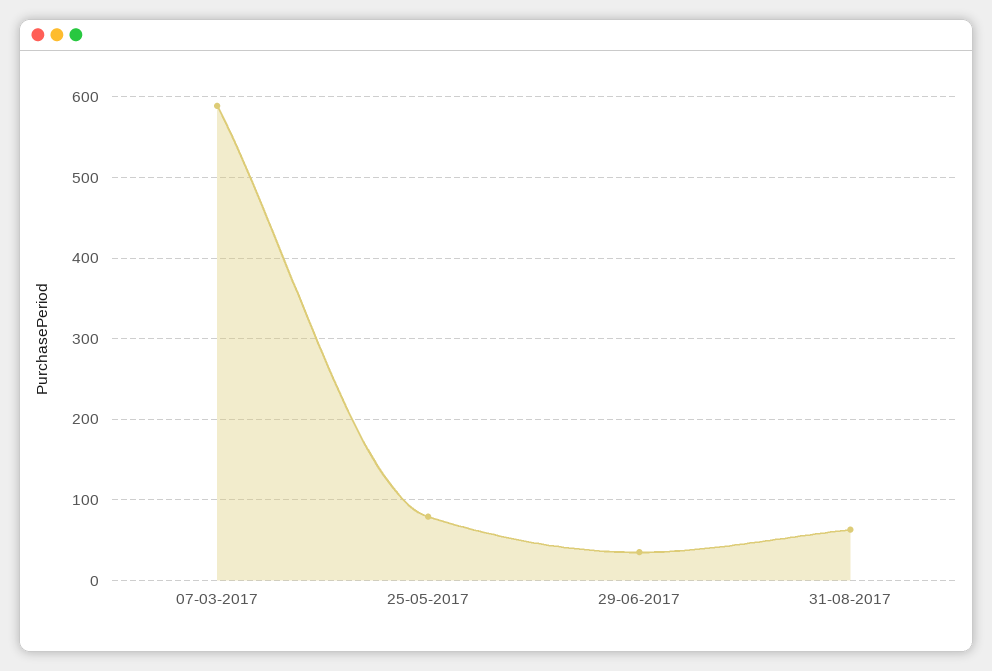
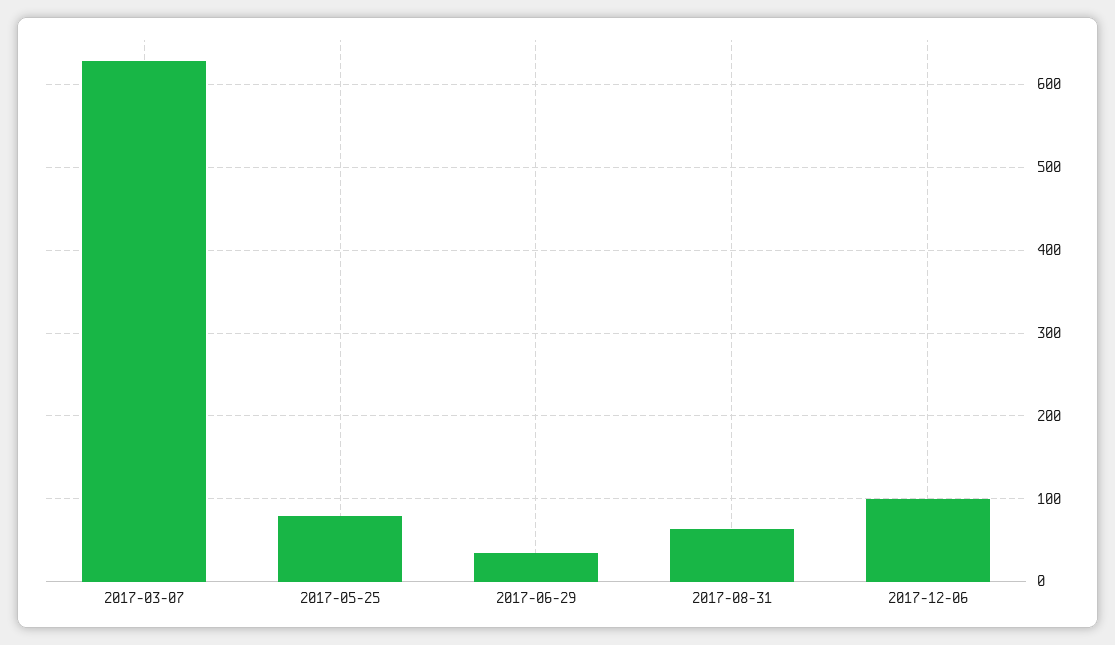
07-03-2017: 590 -> 630
2017-12-06: none -> 100

